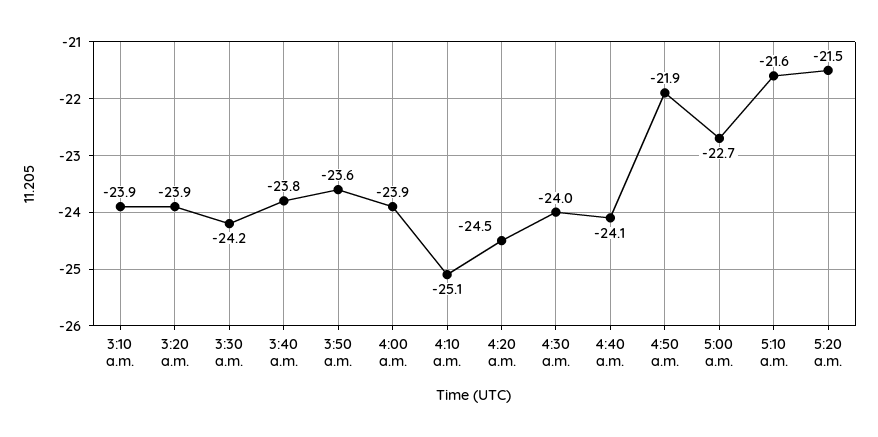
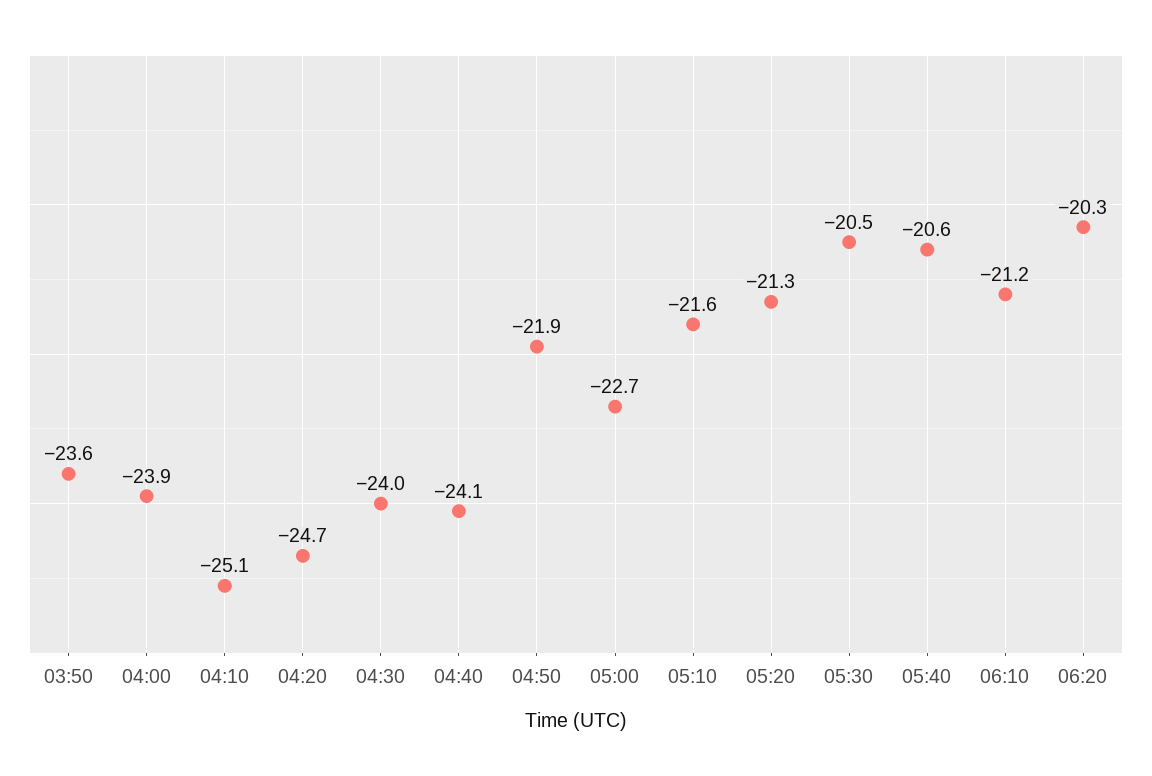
3:10 a.m.: -23.9 -> none
3:20 a.m.: -23.9 -> none
3:30 a.m.: -24.2 -> none
3:40 a.m.: -23.8 -> none
4:20 a.m.: -24.5 -> -24.7
5:20 a.m.: -21.5 -> -21.3
05:30: none -> -20.5
05:40: none -> -20.6
06:10: none -> -21.2
06:20: none -> -20.3

